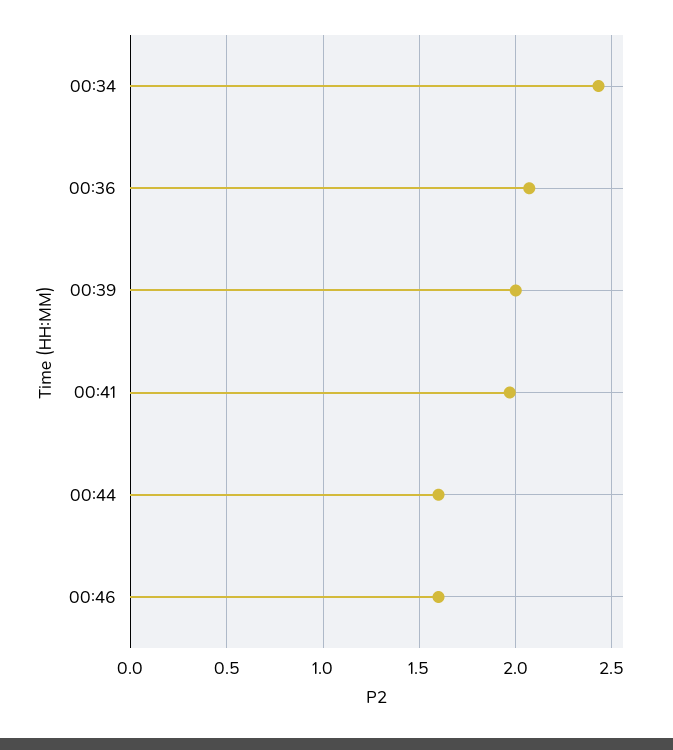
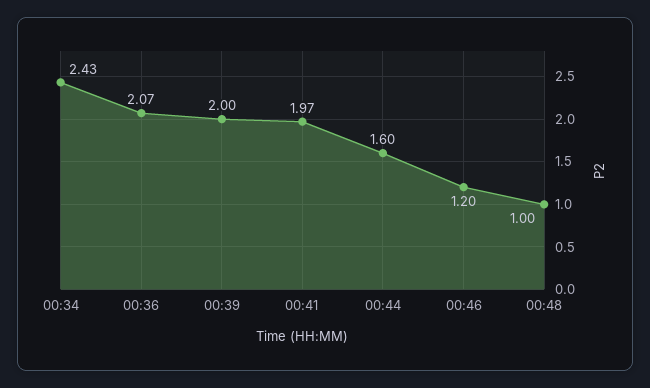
00:46: 1.6 -> 1.2
00:48: none -> 1

